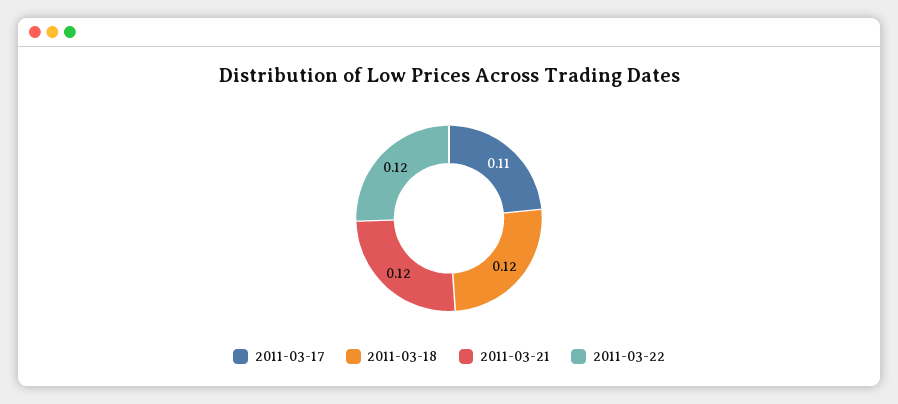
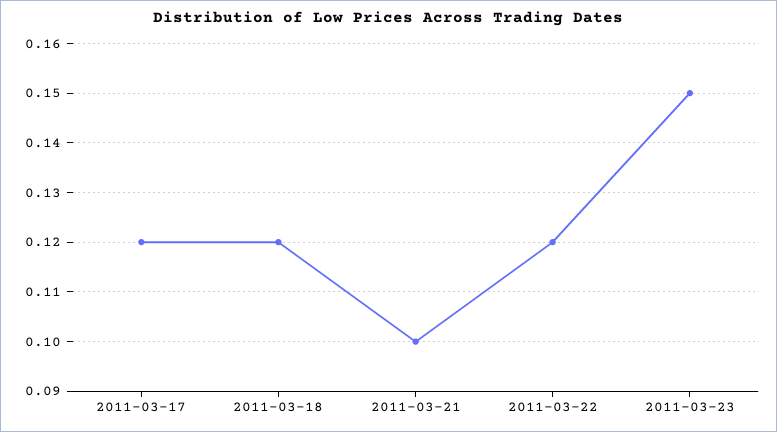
2011-03-17: 0.11 -> 0.12
2011-03-21: 0.12 -> 0.1
2011-03-23: none -> 0.15

